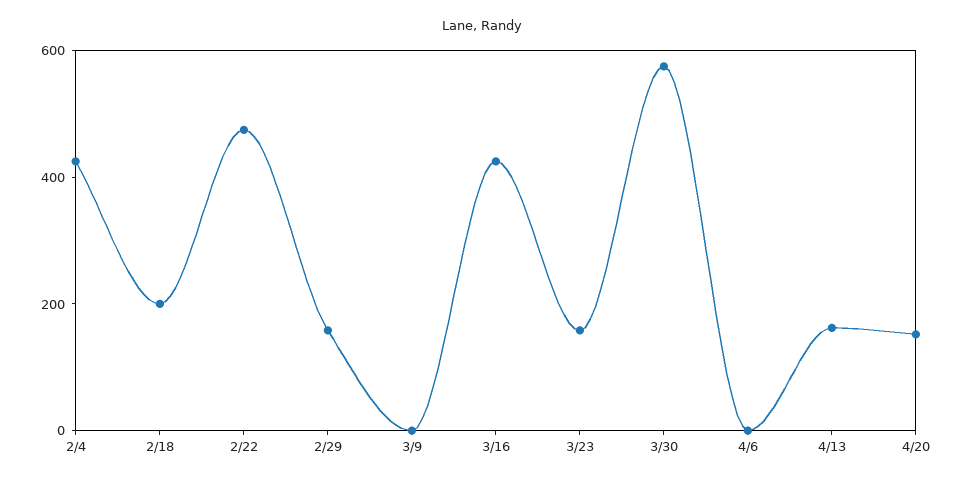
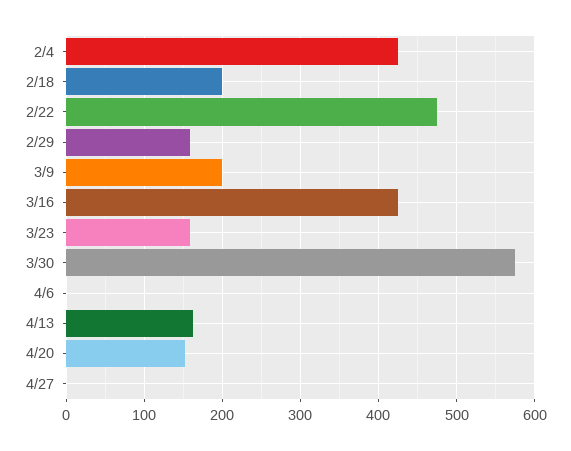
3/9: 0 -> 200
4/27: none -> 0

